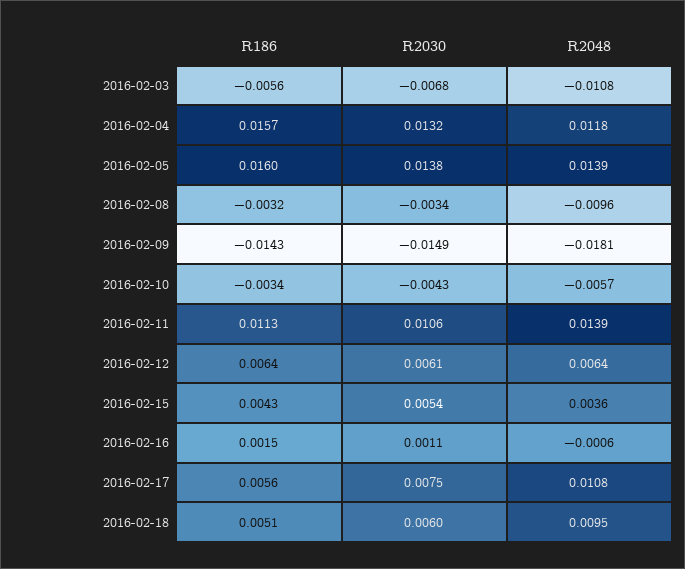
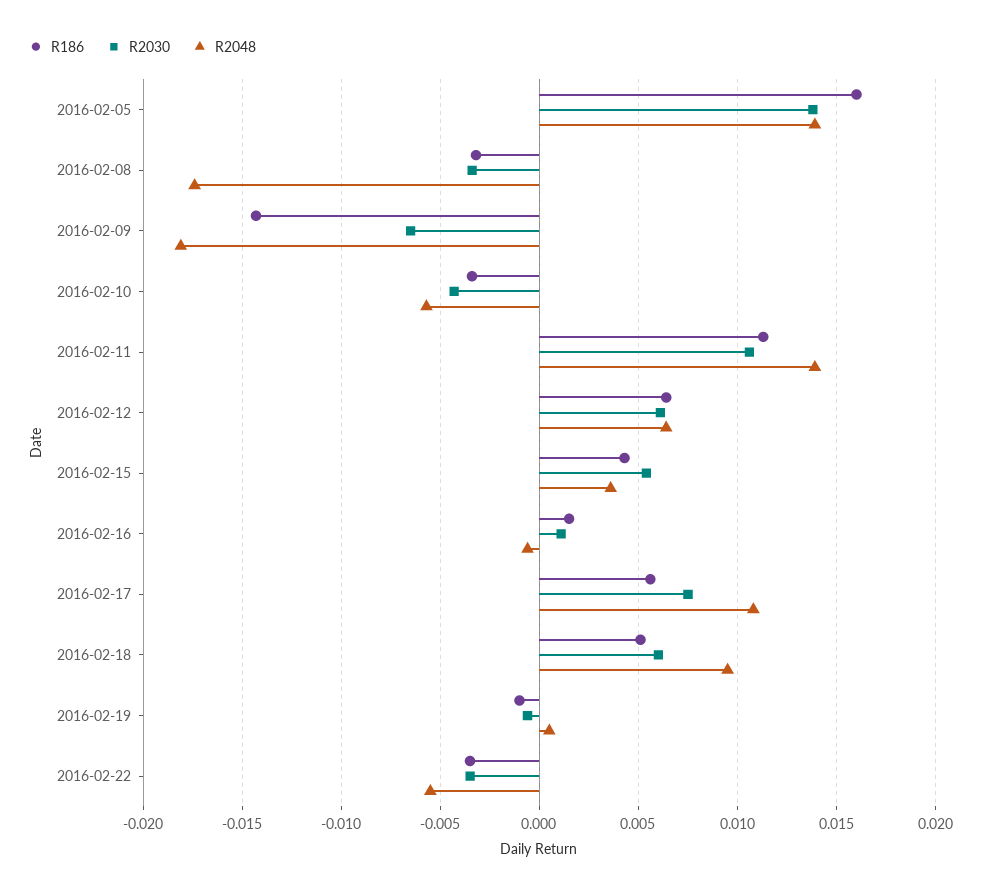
R186, 2016-02-03: -0.0056 -> none
R2030, 2016-02-03: -0.0068 -> none
R2048, 2016-02-03: -0.0108 -> none
R186, 2016-02-04: 0.0157 -> none
R2030, 2016-02-04: 0.0132 -> none
R2048, 2016-02-04: 0.0118 -> none
R2048, 2016-02-08: -0.0096 -> -0.0175
R2030, 2016-02-09: -0.0149 -> -0.0065
R186, 2016-02-19: none -> -0.001
R2030, 2016-02-19: none -> -0.0005
R2048, 2016-02-19: none -> 0.0005
R186, 2016-02-22: none -> -0.0035
R2030, 2016-02-22: none -> -0.0035
R2048, 2016-02-22: none -> -0.0055

